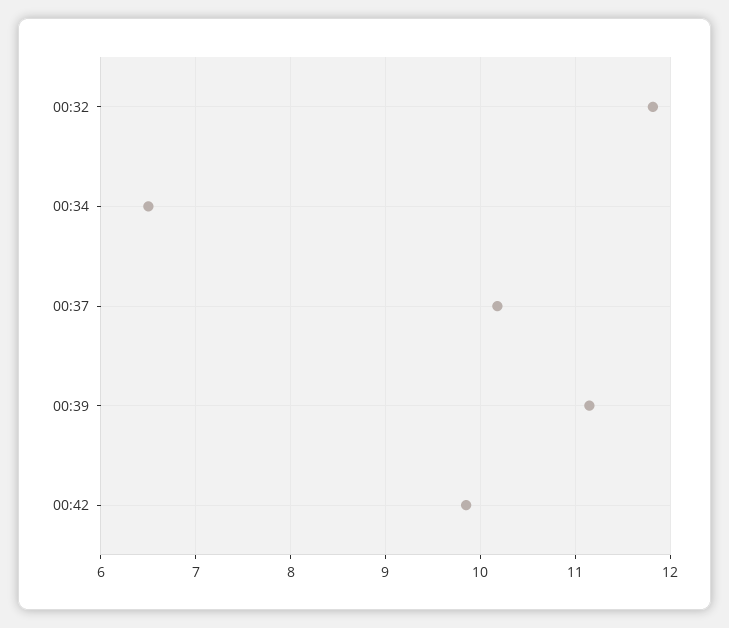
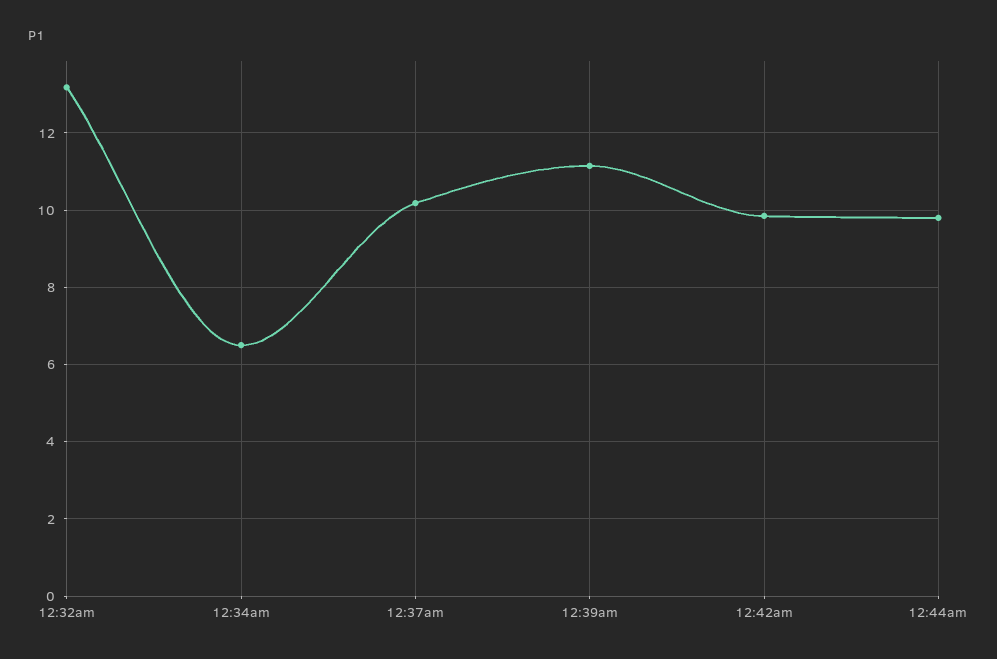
00:32: 11.8 -> 13.2
12:44am: none -> 9.8

